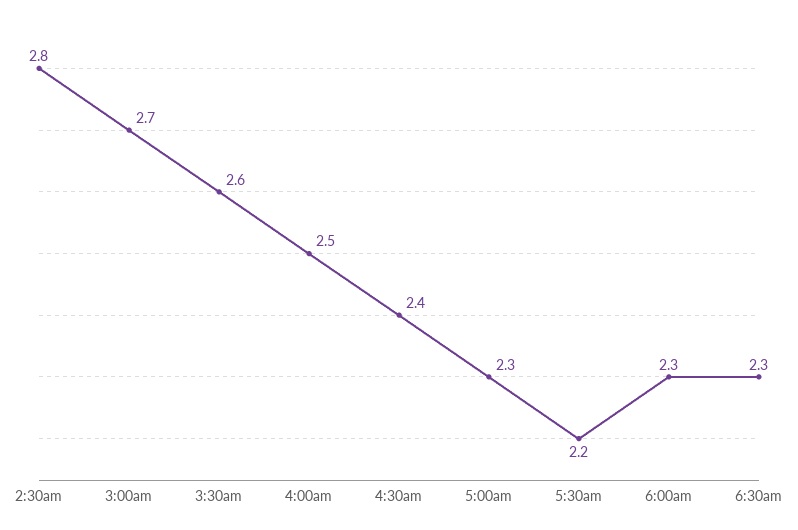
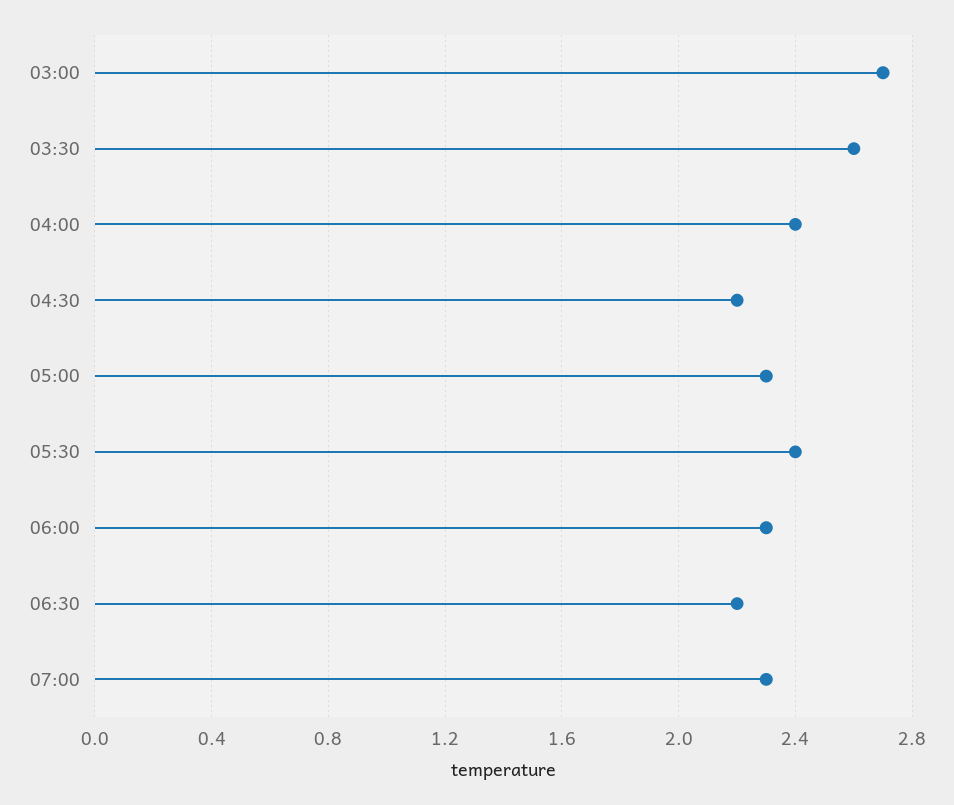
2:30am: 2.8 -> none
4:00am: 2.5 -> 2.4
4:30am: 2.4 -> 2.2
5:30am: 2.2 -> 2.4
6:30am: 2.3 -> 2.2
07:00: none -> 2.3

